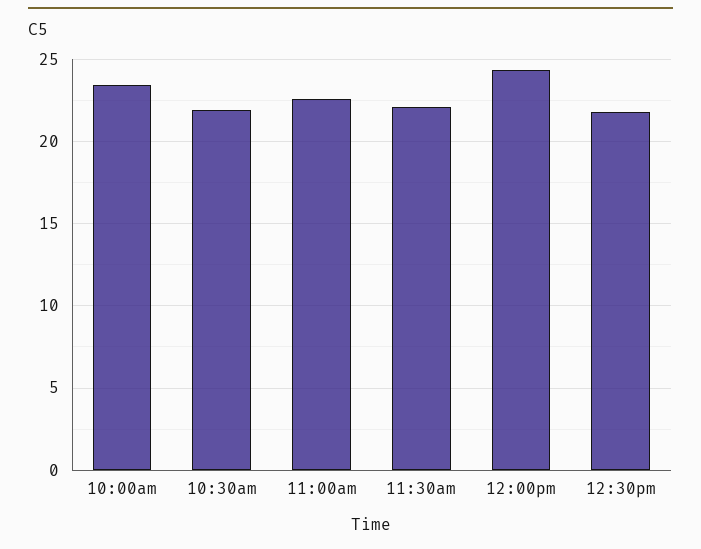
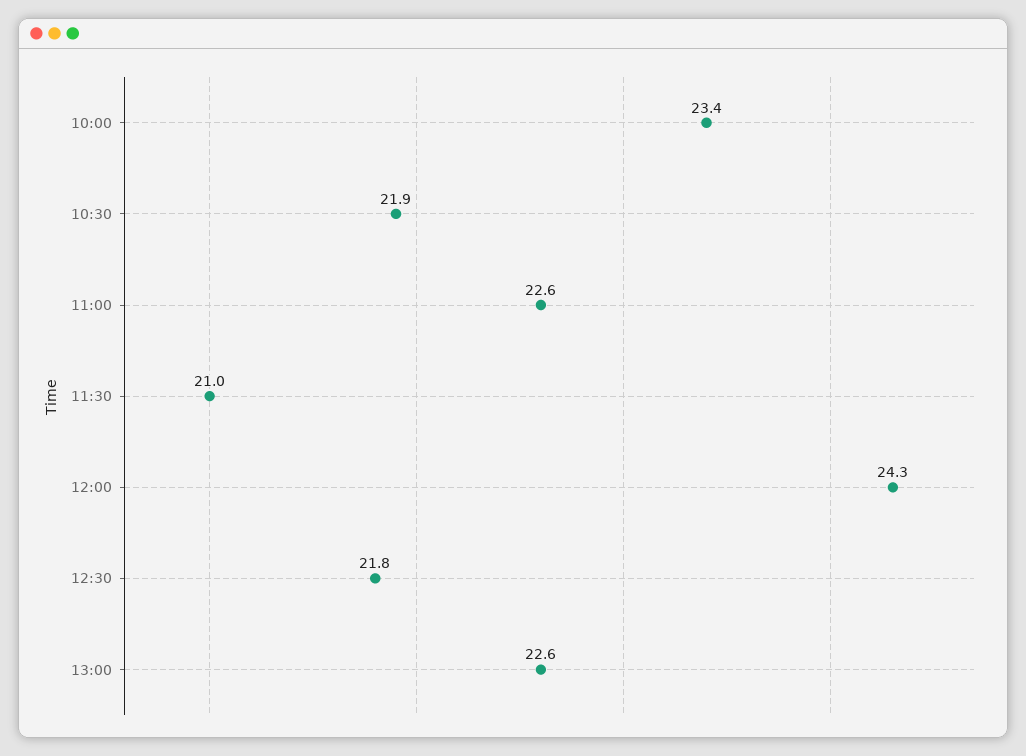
11:30am: 22 -> 21
13:00: none -> 22.6

